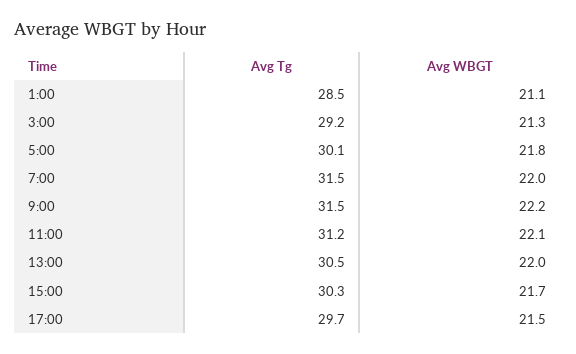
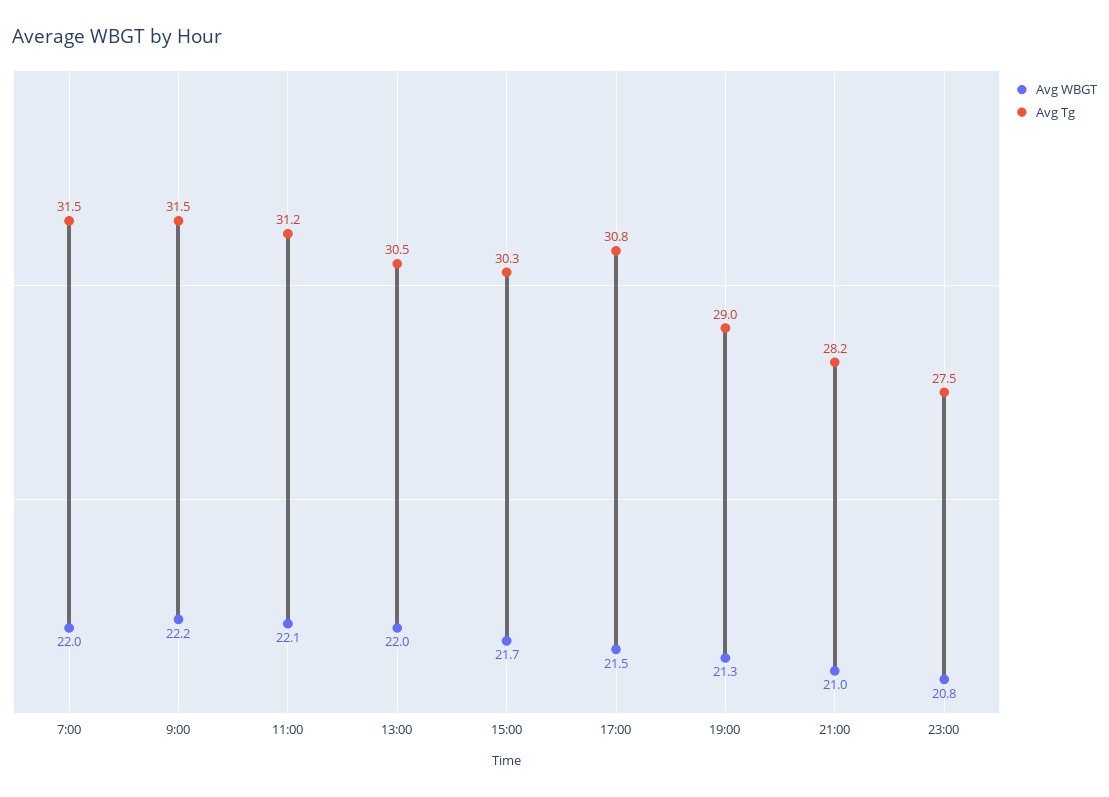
Avg Tg, 1:00: 28.5 -> none
Avg WBGT, 1:00: 21.1 -> none
Avg Tg, 3:00: 29.2 -> none
Avg WBGT, 3:00: 21.3 -> none
Avg Tg, 5:00: 30.1 -> none
Avg WBGT, 5:00: 21.8 -> none
Avg Tg, 17:00: 29.7 -> 30.8
Avg WBGT, 19:00: none -> 21.3
Avg Tg, 19:00: none -> 29
Avg WBGT, 21:00: none -> 21
Avg Tg, 21:00: none -> 28.2
Avg WBGT, 23:00: none -> 20.8
Avg Tg, 23:00: none -> 27.5

